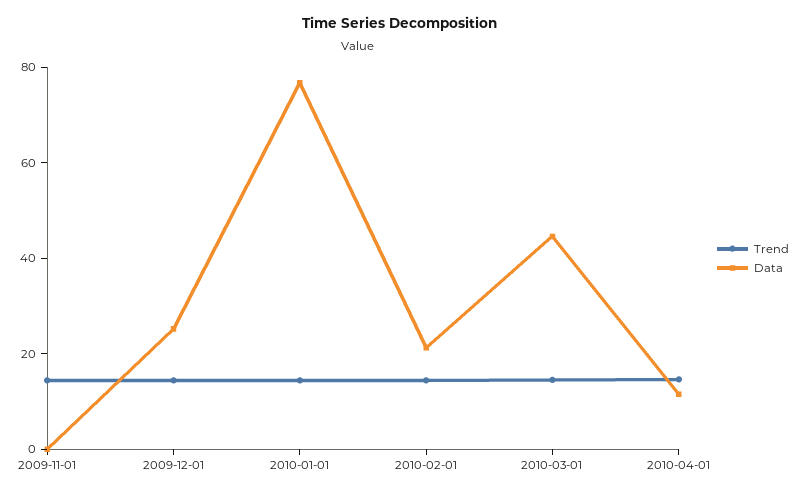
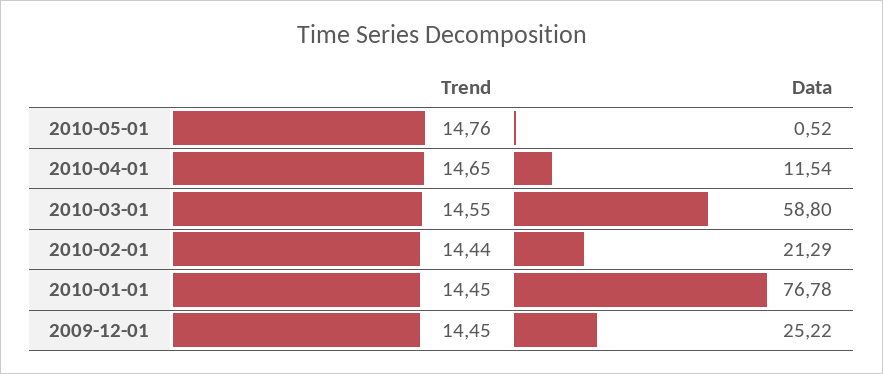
Trend, 2009-11-01: 15 -> none
Data, 2009-11-01: 0 -> none
Data, 2010-03-01: 45 -> 58.8
Trend, 2010-05-01: none -> 14.76
Data, 2010-05-01: none -> 0.52

